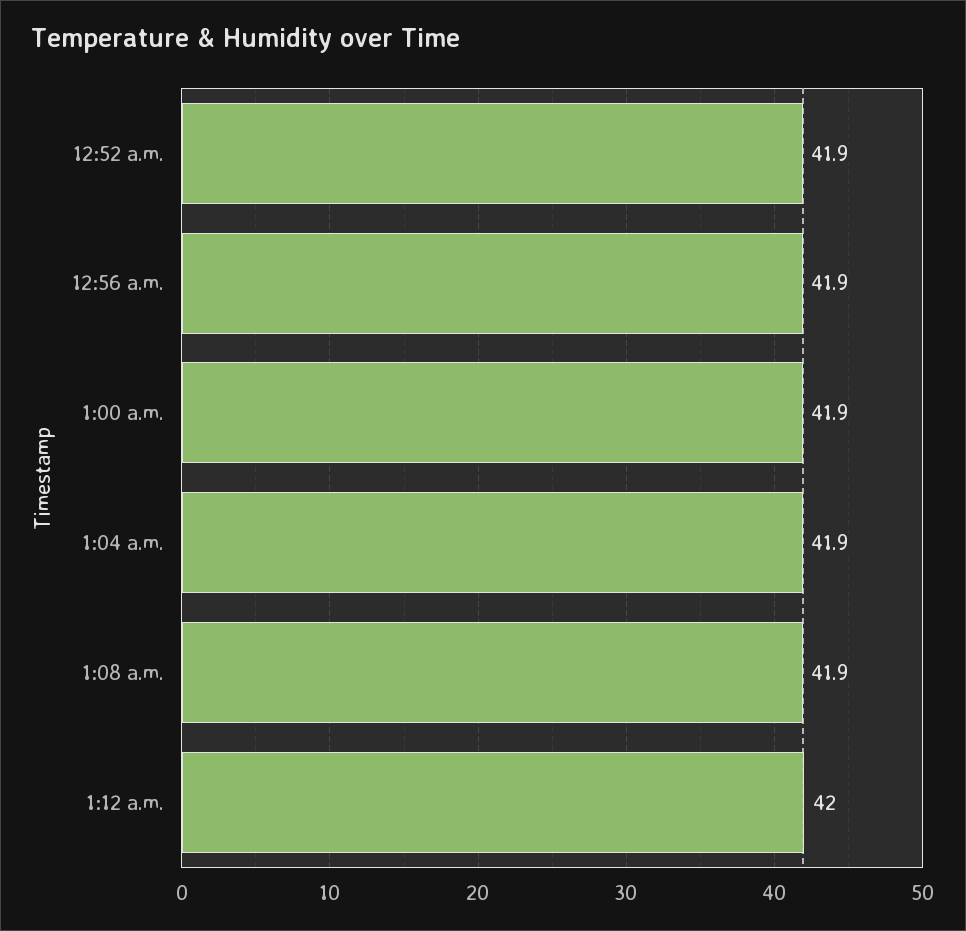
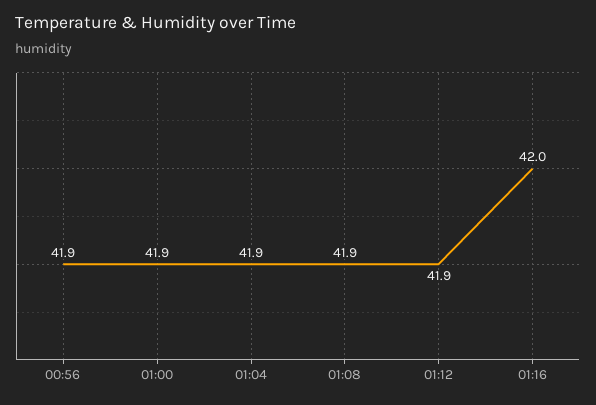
12:52 a.m.: 41.9 -> none
1:12 a.m.: 42 -> 41.9
01:16: none -> 42

